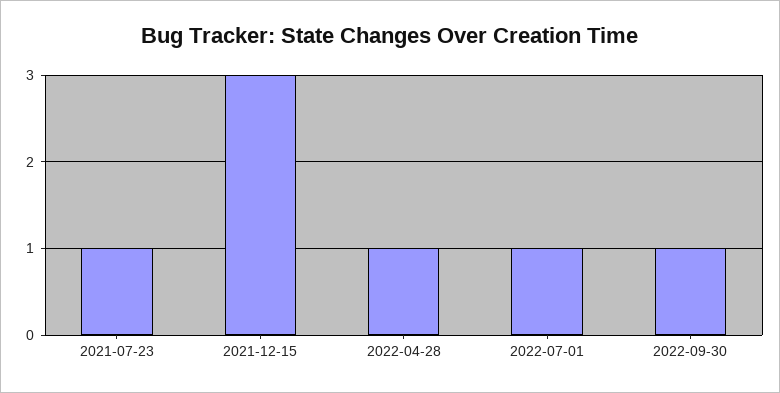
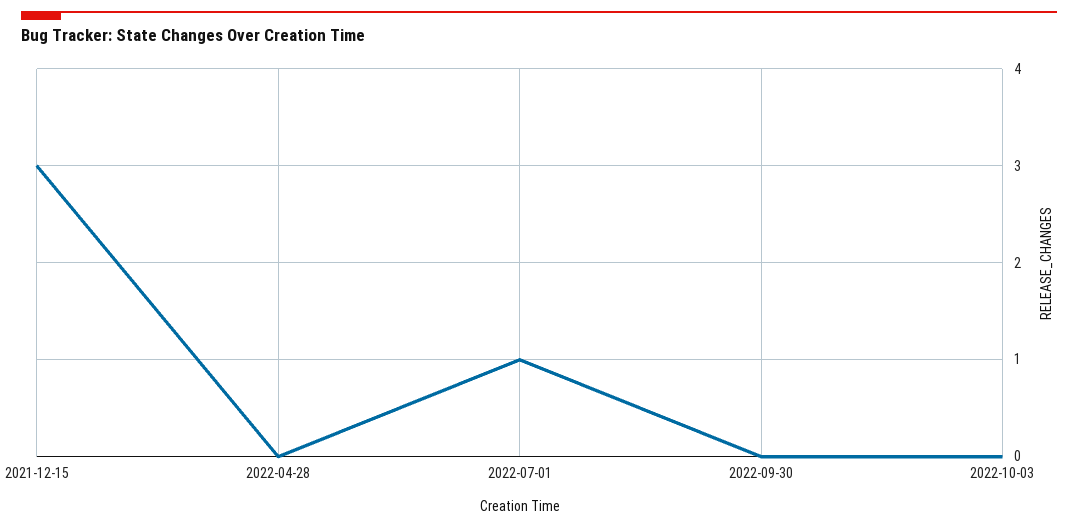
2021-07-23: 1 -> none
2022-04-28: 1 -> 0
2022-09-30: 1 -> 0
2022-10-03: none -> 0

